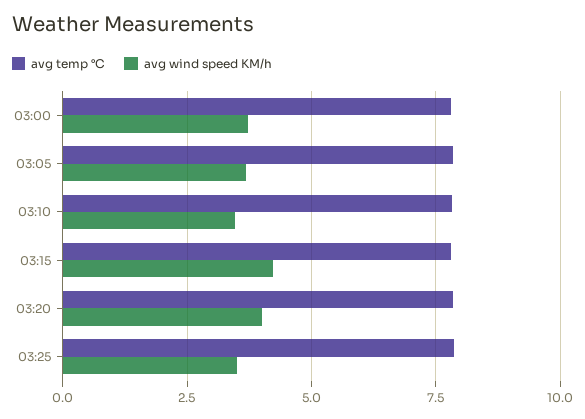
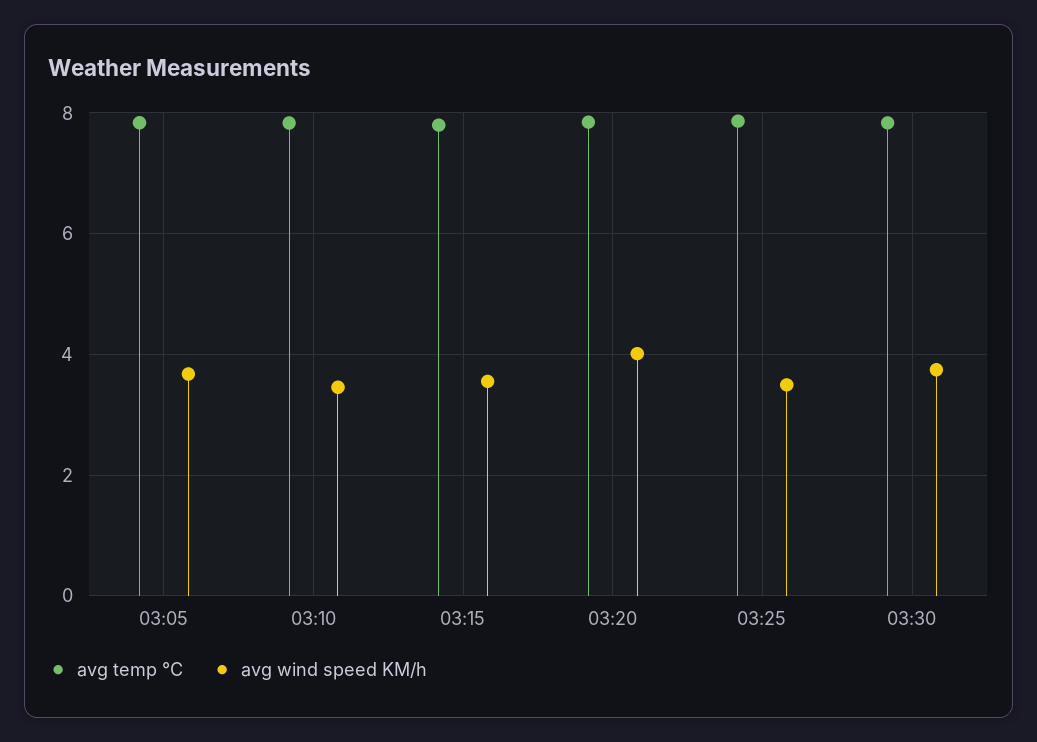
avg temp °C, 03:00: 7.75 -> none
avg wind speed KM/h, 03:00: 3.75 -> none
avg wind speed KM/h, 03:15: 4.25 -> 3.6
avg temp °C, 03:30: none -> 7.8
avg wind speed KM/h, 03:30: none -> 3.8

